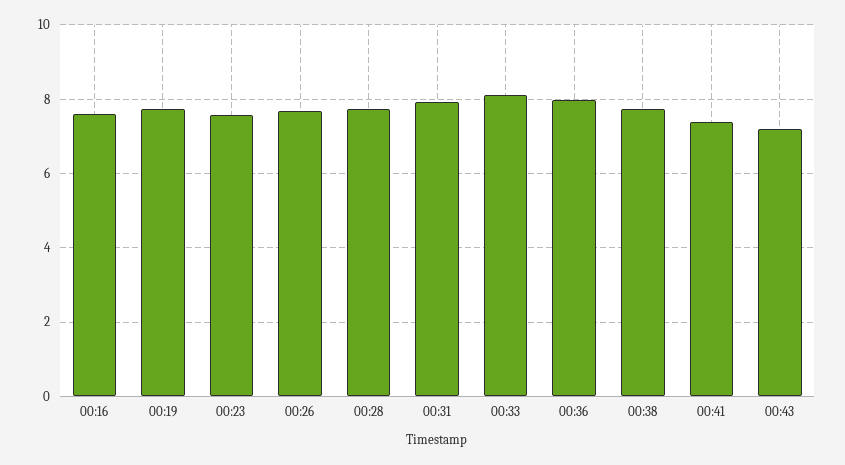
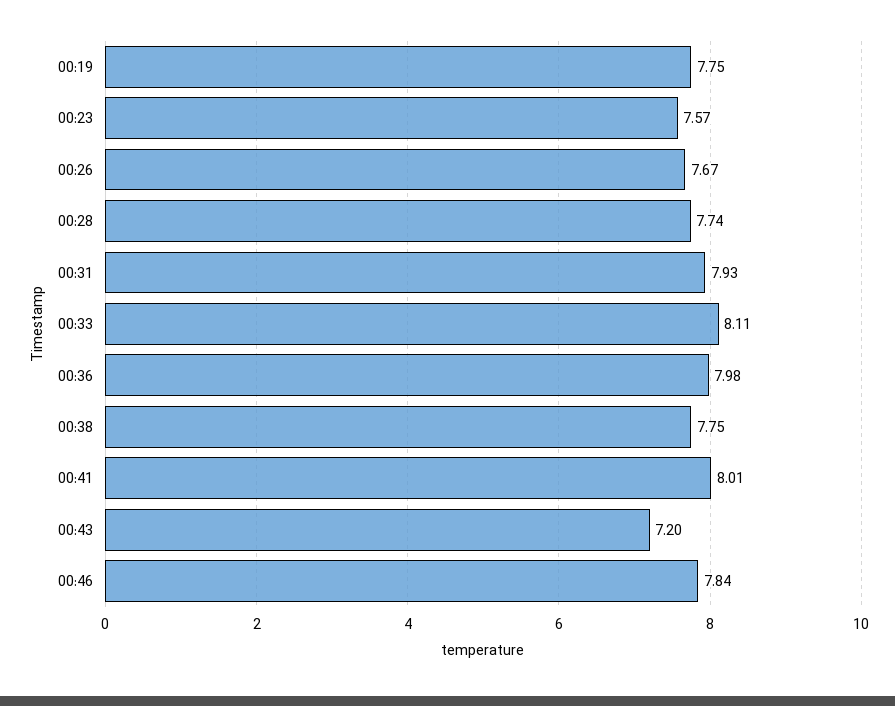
00:16: 7.6 -> none
00:41: 7.4 -> 8.01
00:46: none -> 7.84

